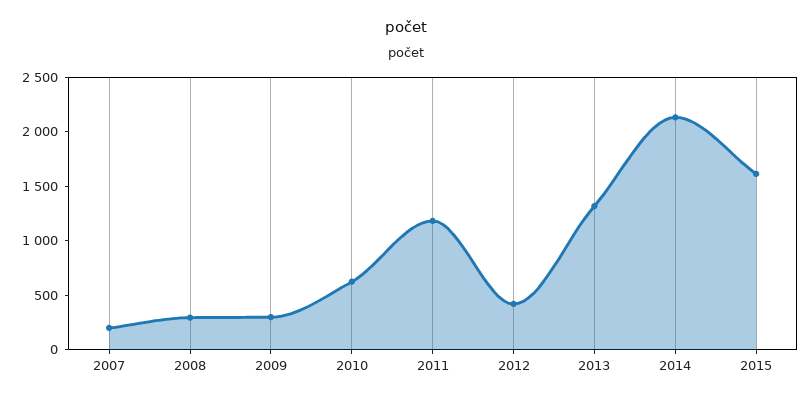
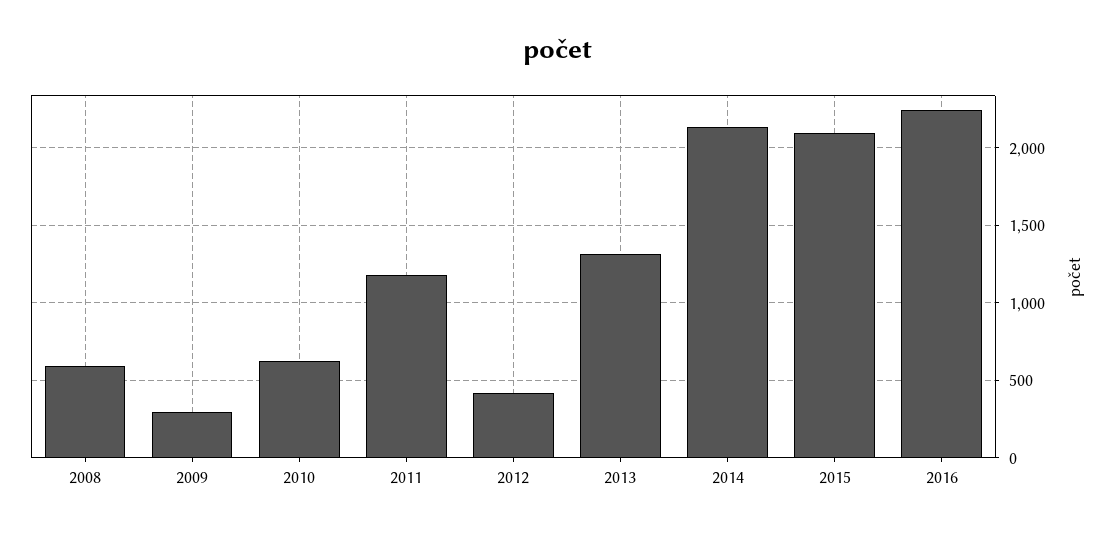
2007: 200 -> none
2008: 300 -> 600
2015: 1600 -> 2100
2016: none -> 2250

